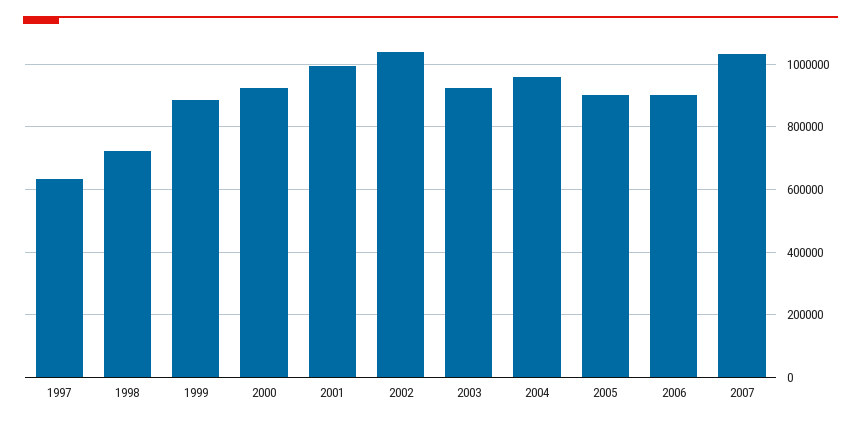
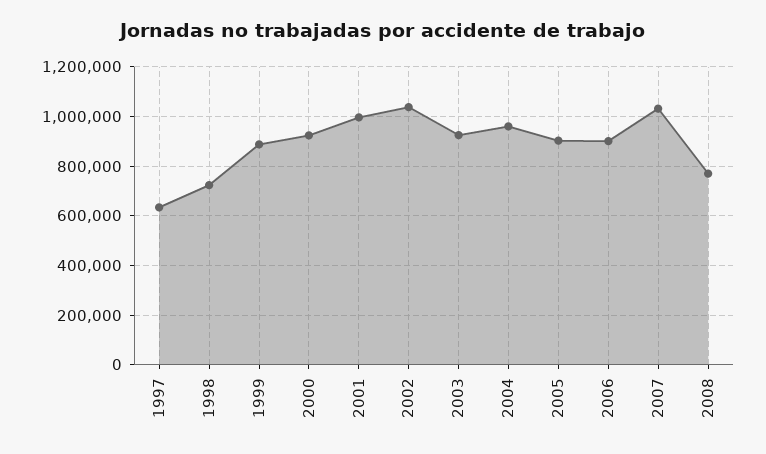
2008: none -> 775000

